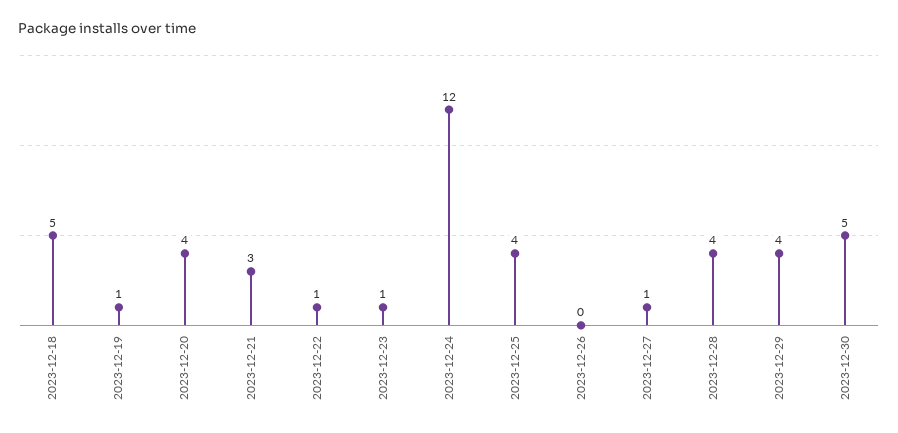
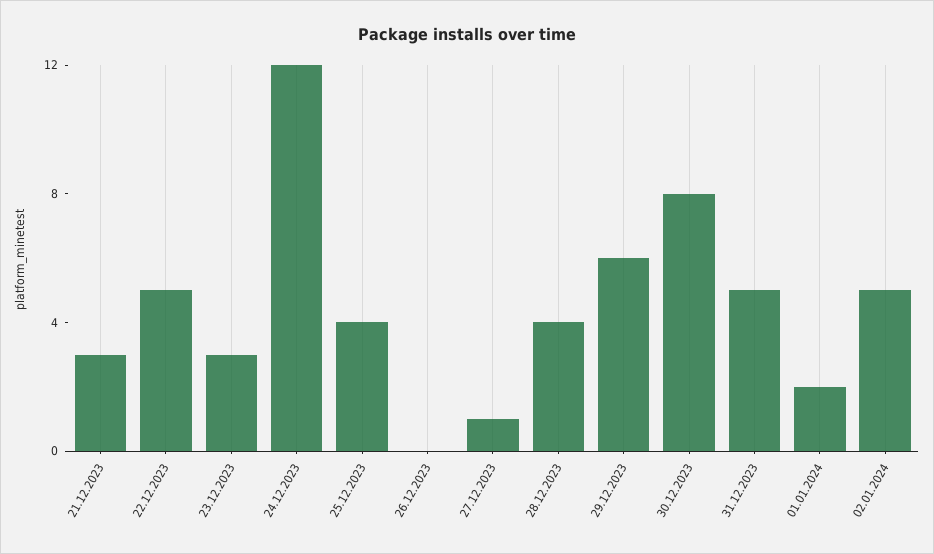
2023-12-18: 5 -> none
2023-12-19: 1 -> none
2023-12-20: 4 -> none
2023-12-22: 1 -> 5
2023-12-23: 1 -> 3
2023-12-29: 4 -> 6
2023-12-30: 5 -> 8
31.12.2023: none -> 5
01.01.2024: none -> 2
02.01.2024: none -> 5

